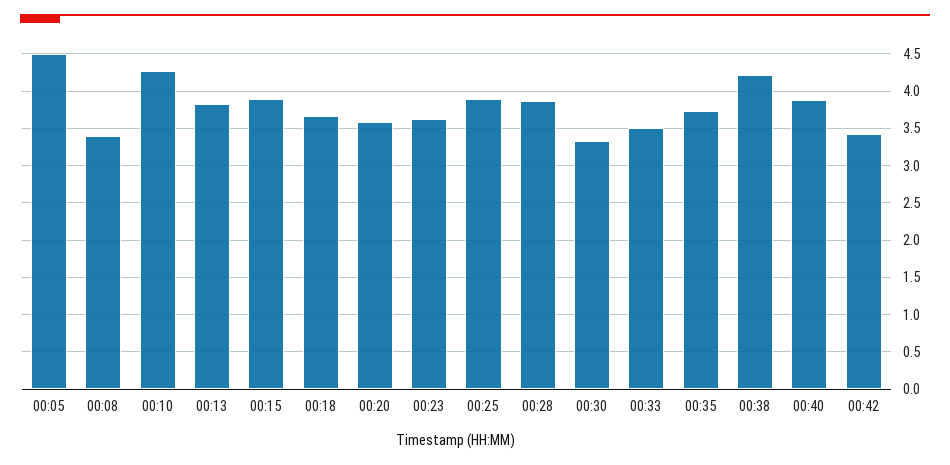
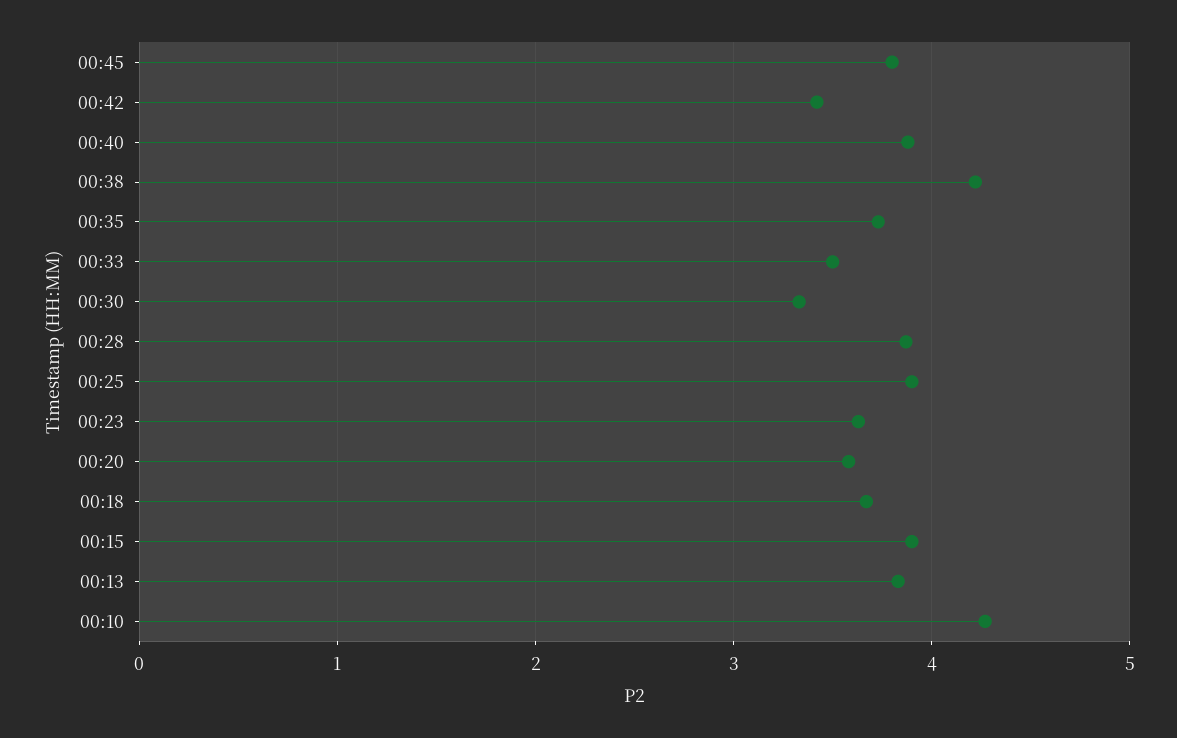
00:05: 4.5 -> none
00:08: 3.4 -> none
00:45: none -> 3.8

